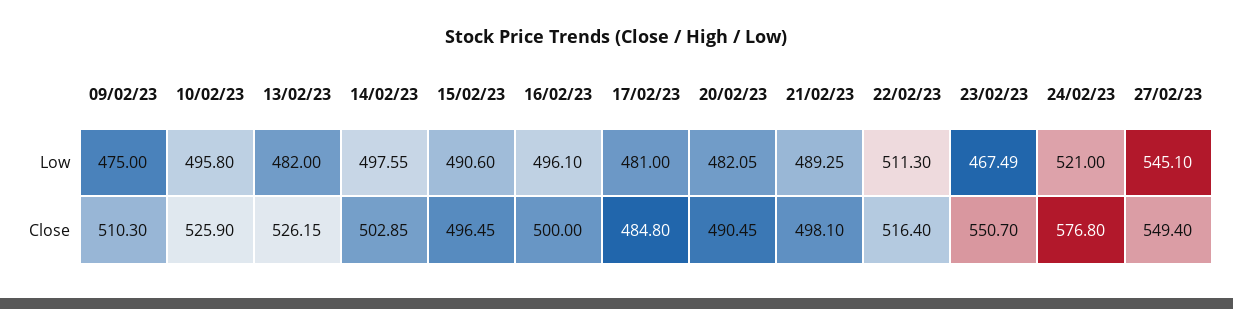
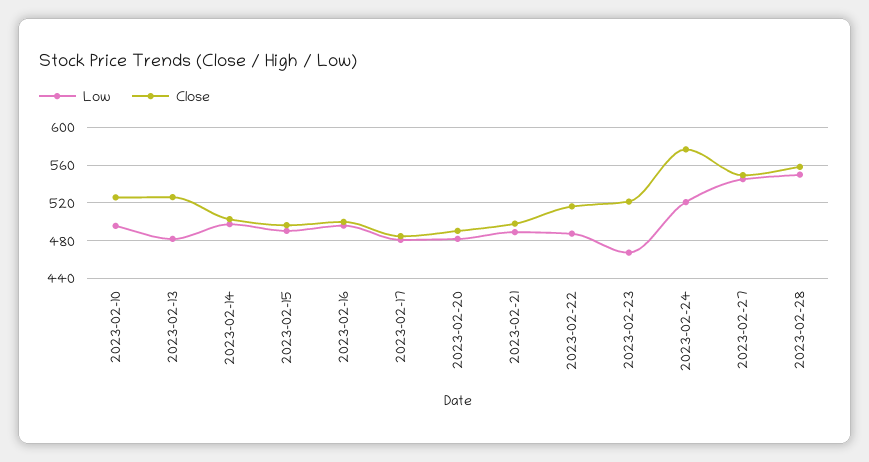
Low, 09/02/23: 475 -> none
Low, 22/02/23: 511.3 -> 490
Close, 09/02/23: 510.3 -> none
Close, 23/02/23: 550.7 -> 520
Low, 2023-02-28: none -> 550
Close, 2023-02-28: none -> 560

